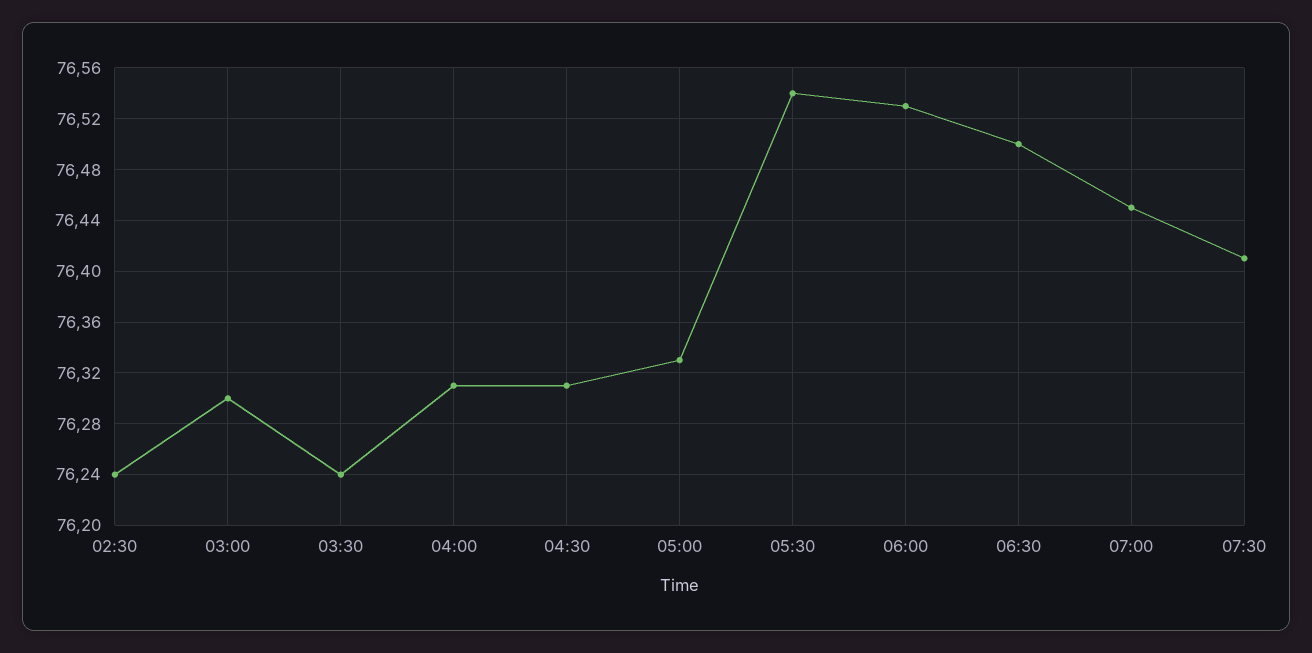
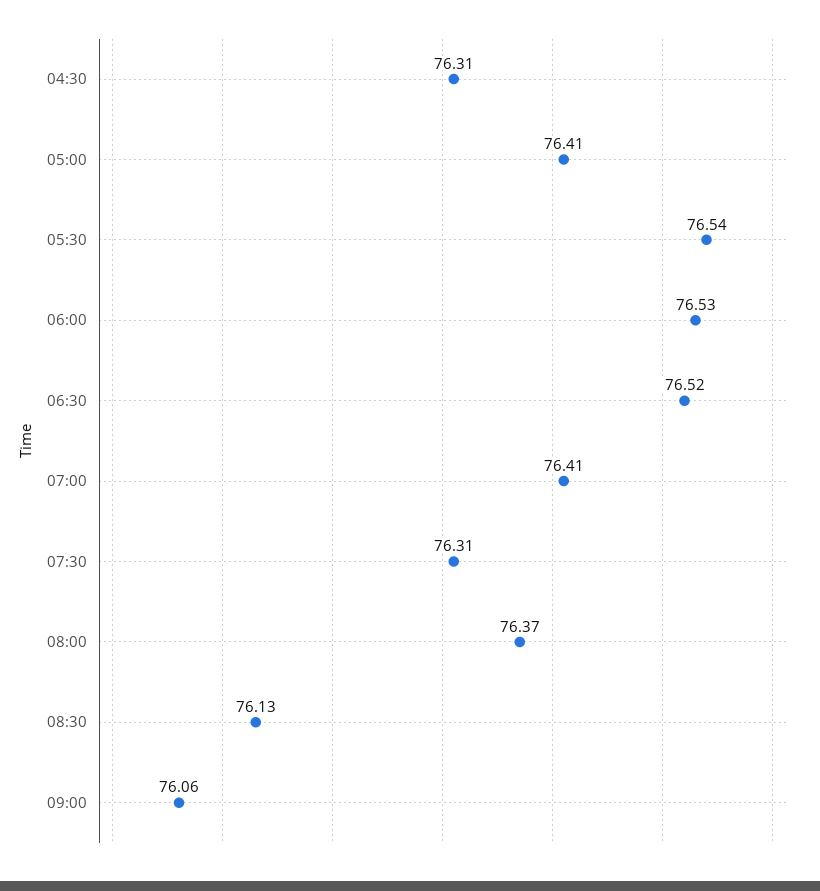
02:30: 76.24 -> none
03:00: 76.3 -> none
03:30: 76.24 -> none
04:00: 76.31 -> none
05:00: 76.33 -> 76.41
06:30: 76.5 -> 76.52
07:00: 76.45 -> 76.41
07:30: 76.41 -> 76.31
08:00: none -> 76.37
08:30: none -> 76.13
09:00: none -> 76.06

